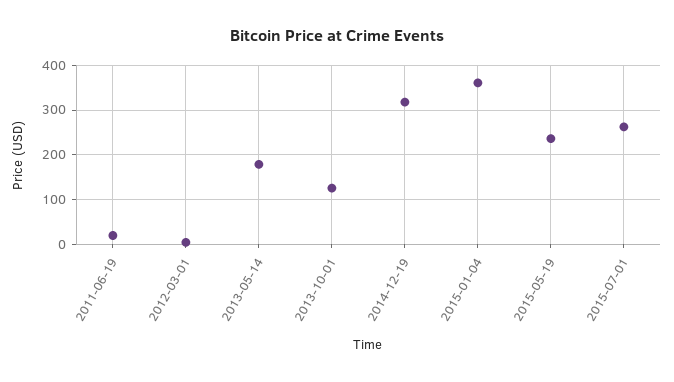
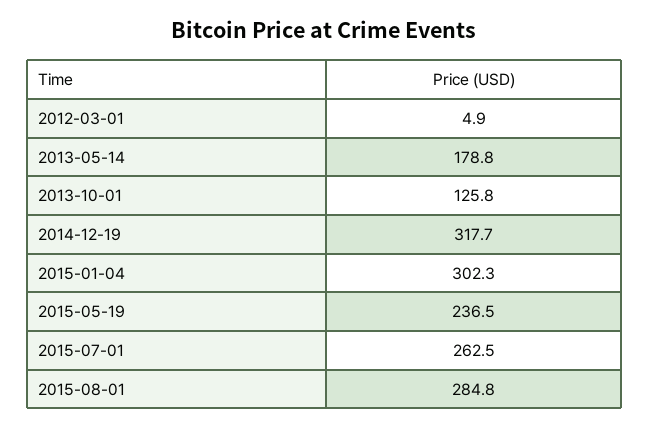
2011-06-19: 20 -> none
2015-01-04: 360 -> 302.3
2015-08-01: none -> 284.8

